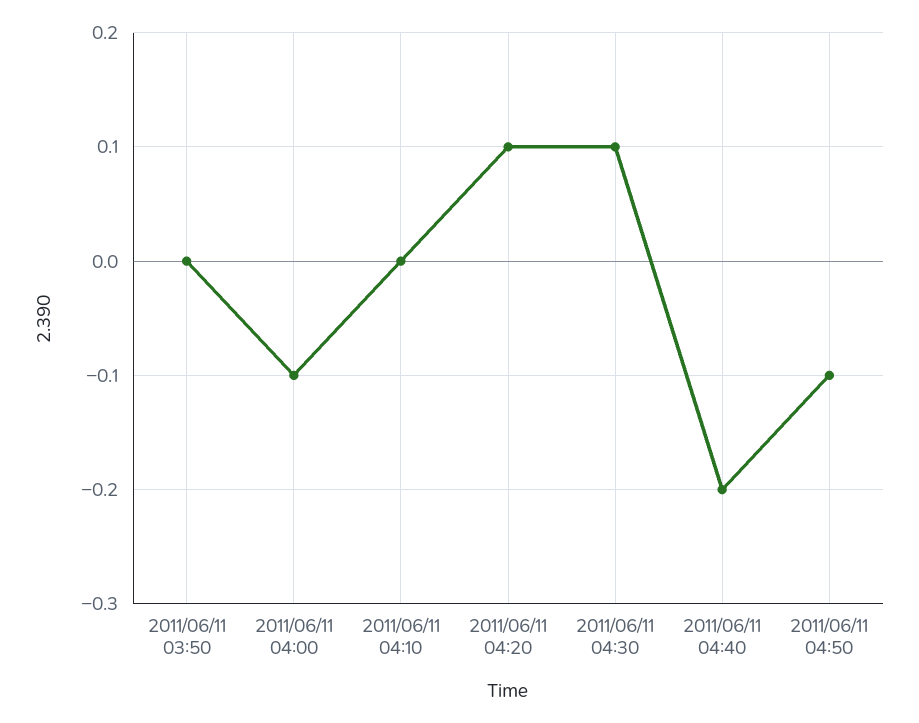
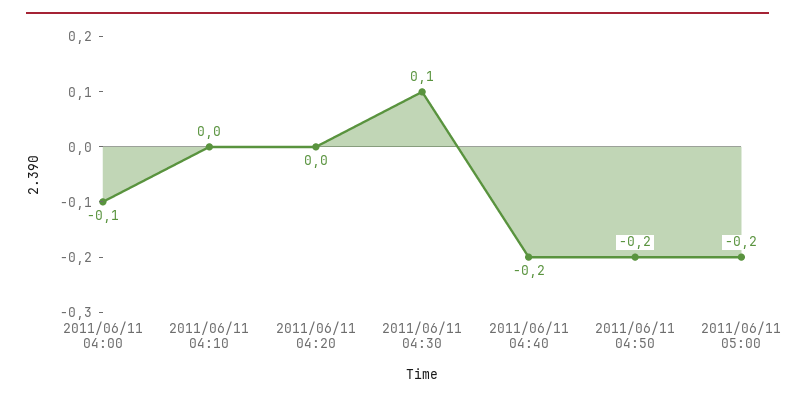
2011/06/11 03:50: 0 -> none
2011/06/11 04:20: 0.1 -> 0
2011/06/11 04:50: -0.1 -> -0.2
2011/06/11 05:00: none -> -0.2

